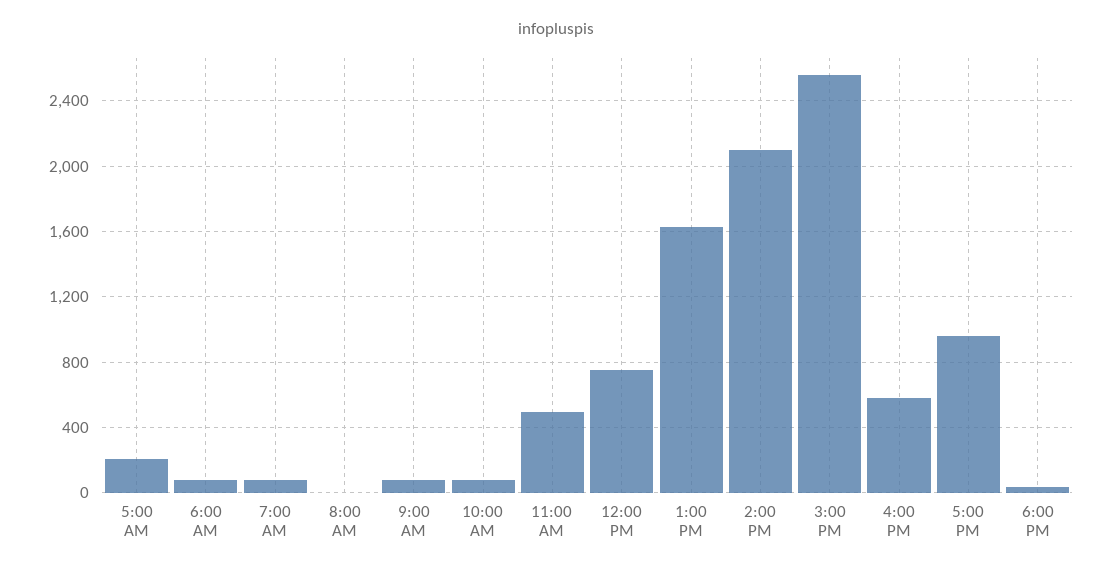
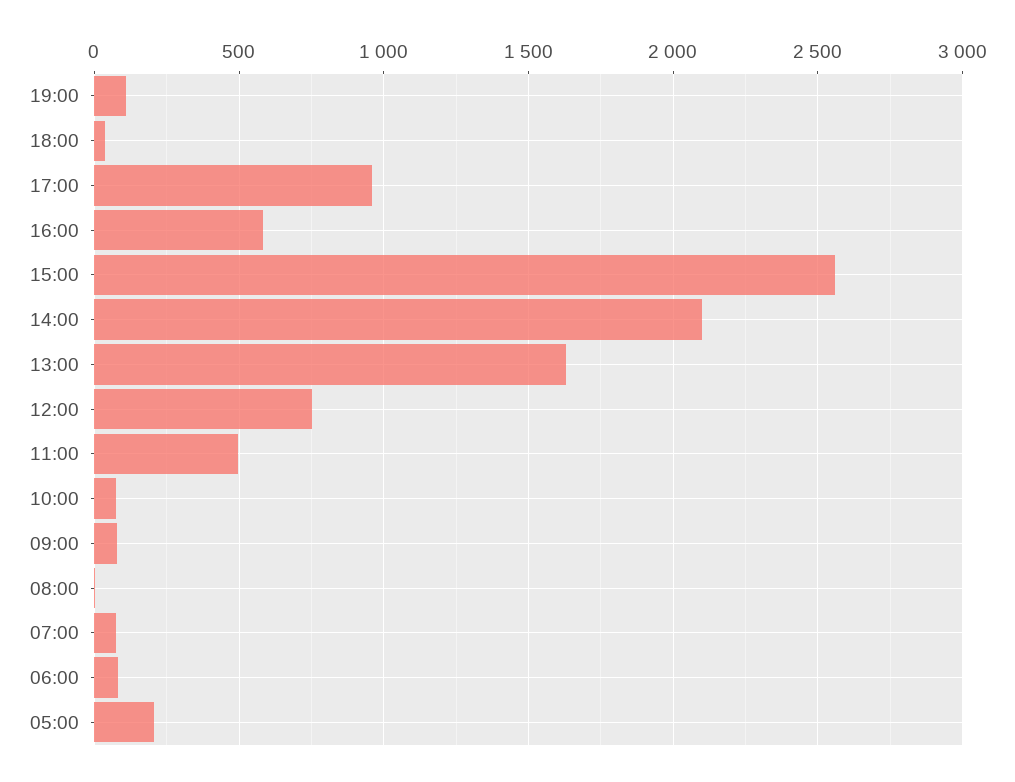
19:00: none -> 100

